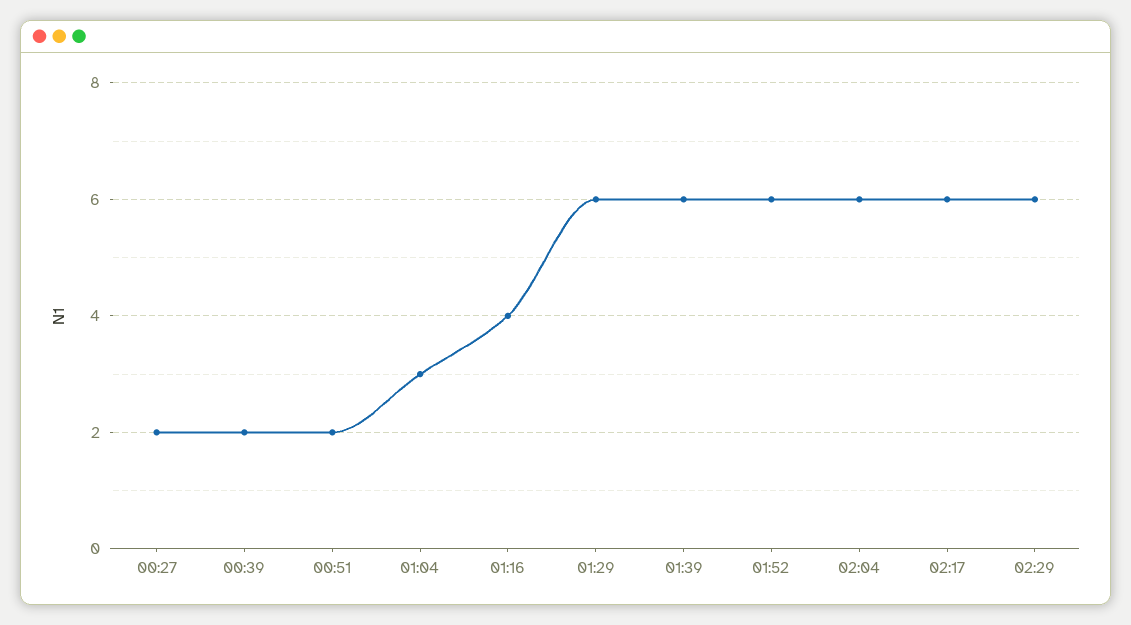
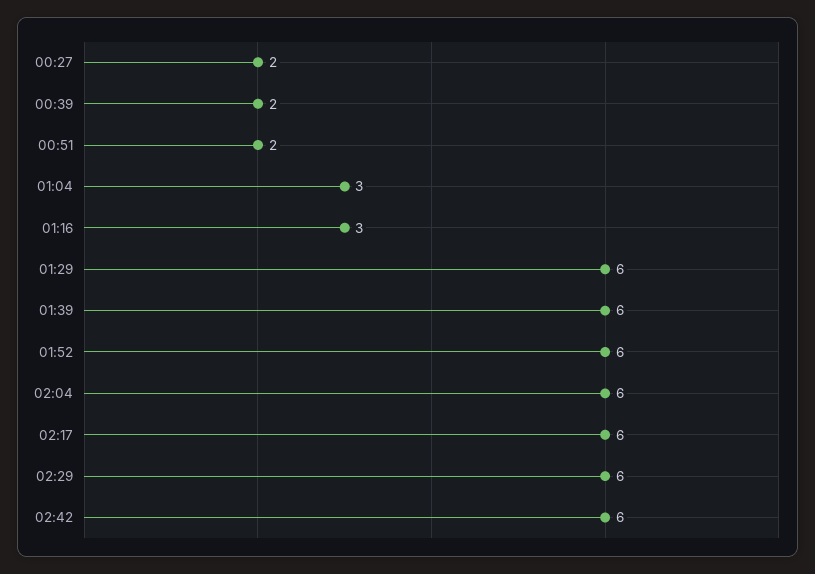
01:16: 4 -> 3
02:42: none -> 6

